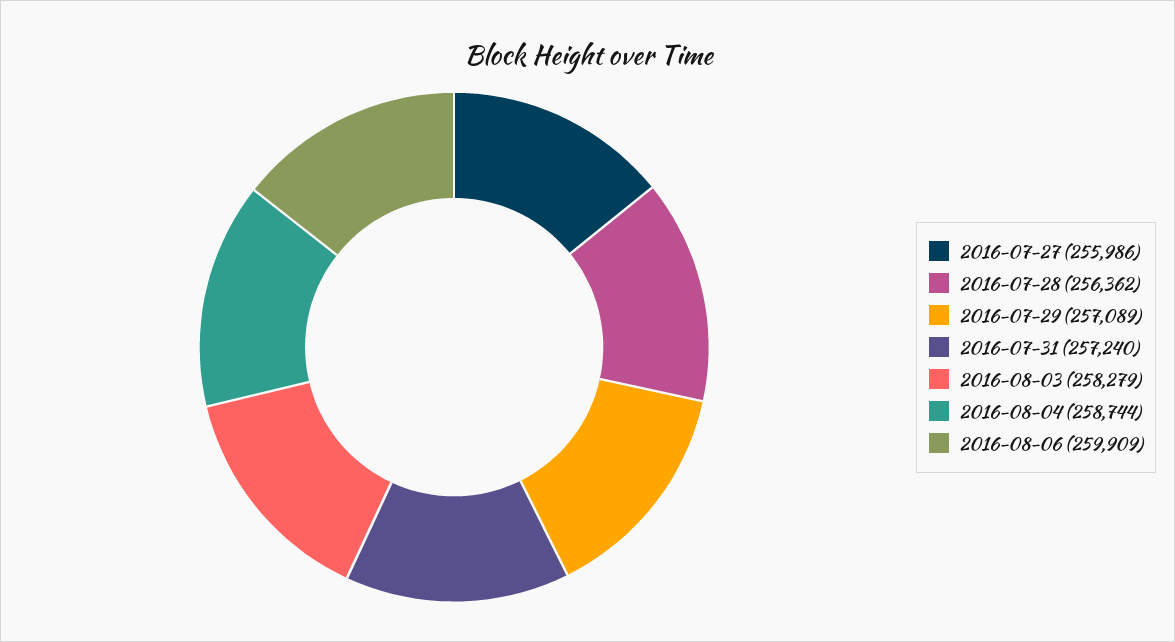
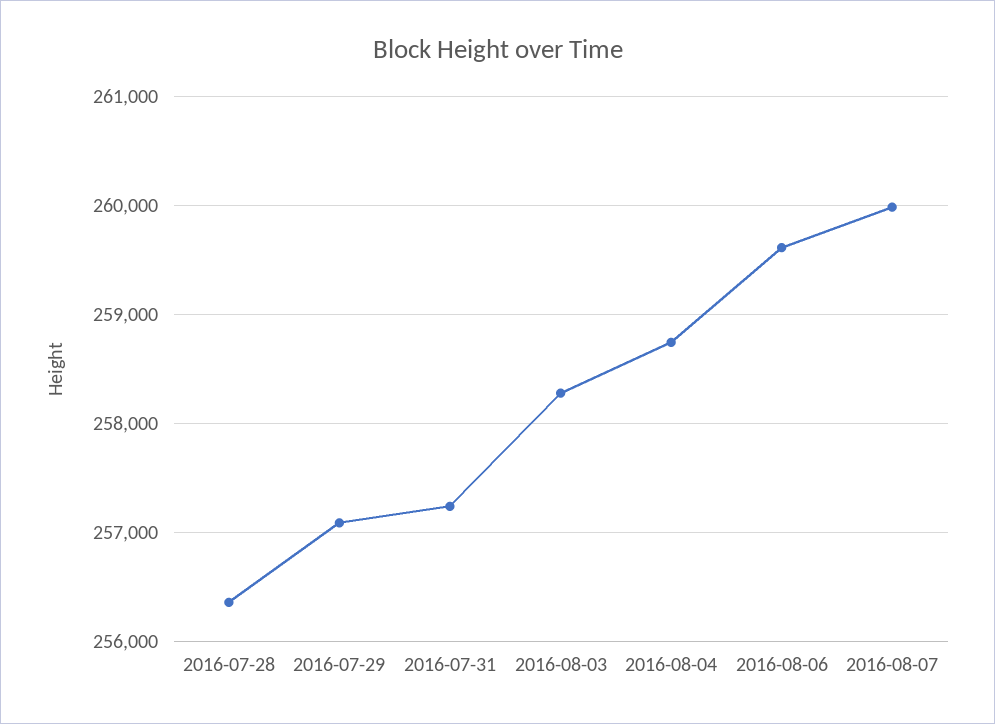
2016-07-27: 255986 -> none
2016-08-06: 259909 -> 259600
2016-08-07: none -> 260000

